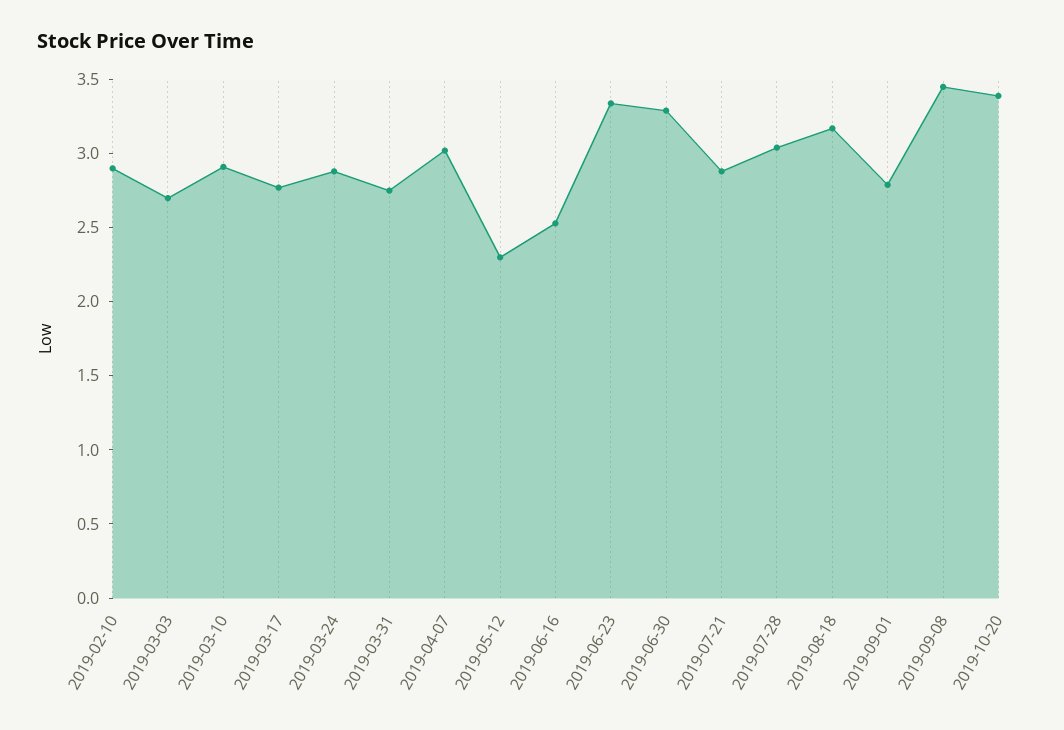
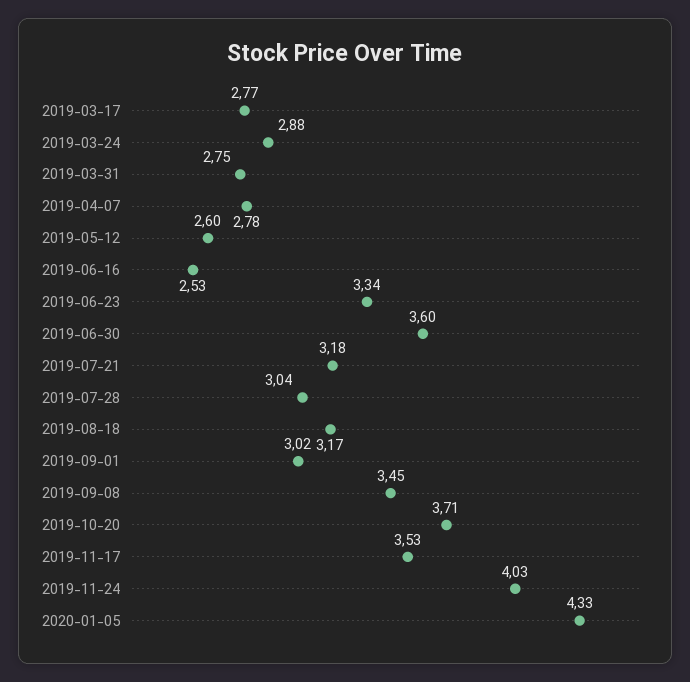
2019-02-10: 2.9 -> none
2019-03-03: 2.7 -> none
2019-03-10: 2.9 -> none
2019-04-07: 3 -> 2.78
2019-05-12: 2.3 -> 2.6
2019-06-30: 3.3 -> 3.6
2019-07-21: 2.9 -> 3.18
2019-09-01: 2.8 -> 3.02
2019-10-20: 3.4 -> 3.71
2019-11-17: none -> 3.53
2019-11-24: none -> 4.03
2020-01-05: none -> 4.33

